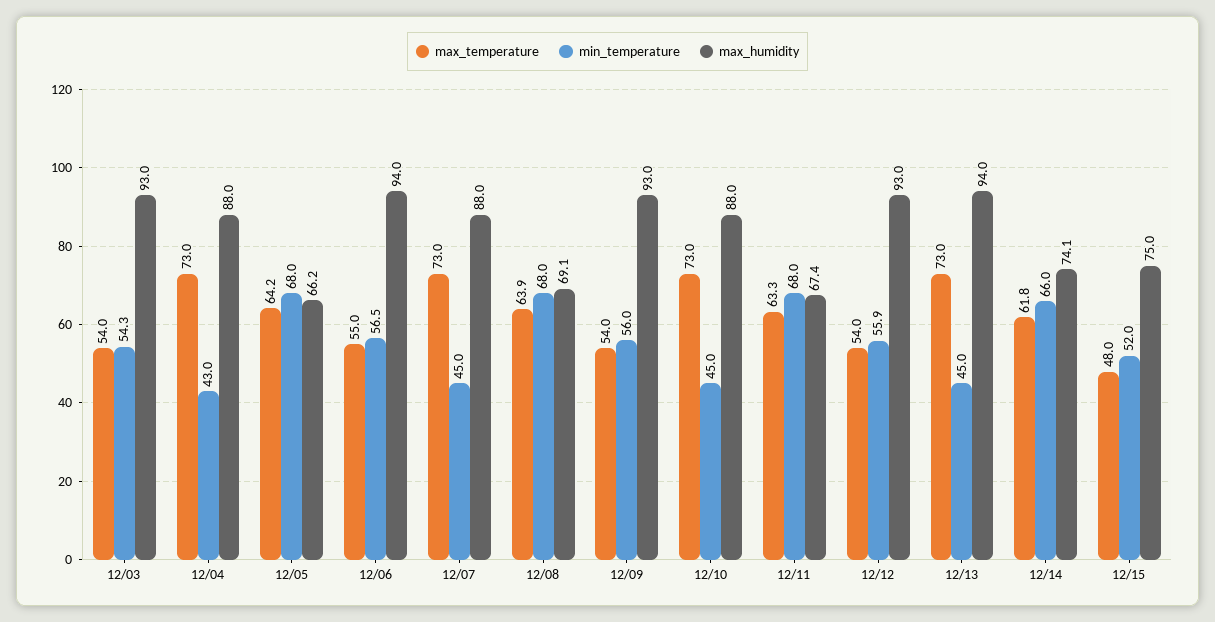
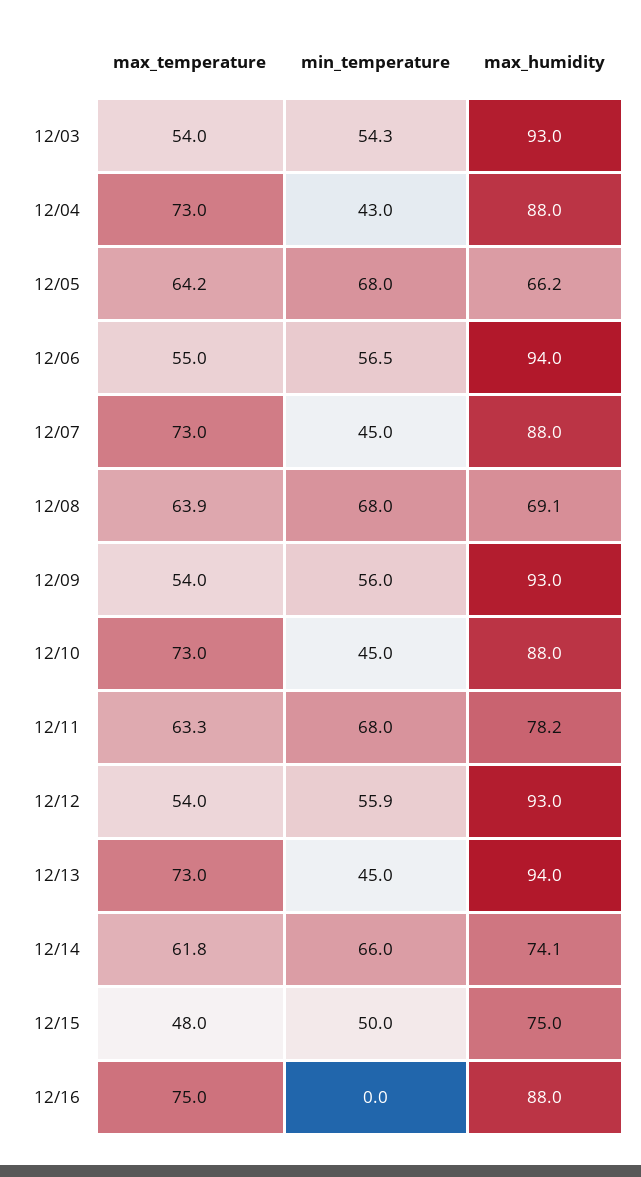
max_humidity, 12/11: 67.4 -> 78.2
min_temperature, 12/15: 52 -> 50
max_temperature, 12/16: none -> 75
min_temperature, 12/16: none -> 0
max_humidity, 12/16: none -> 88

